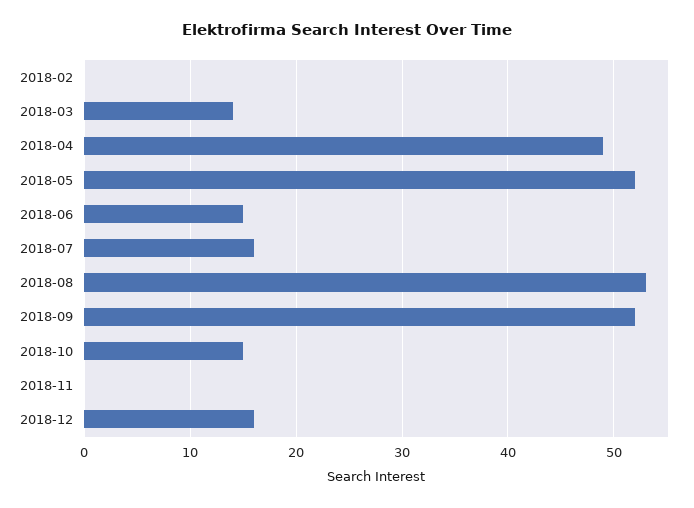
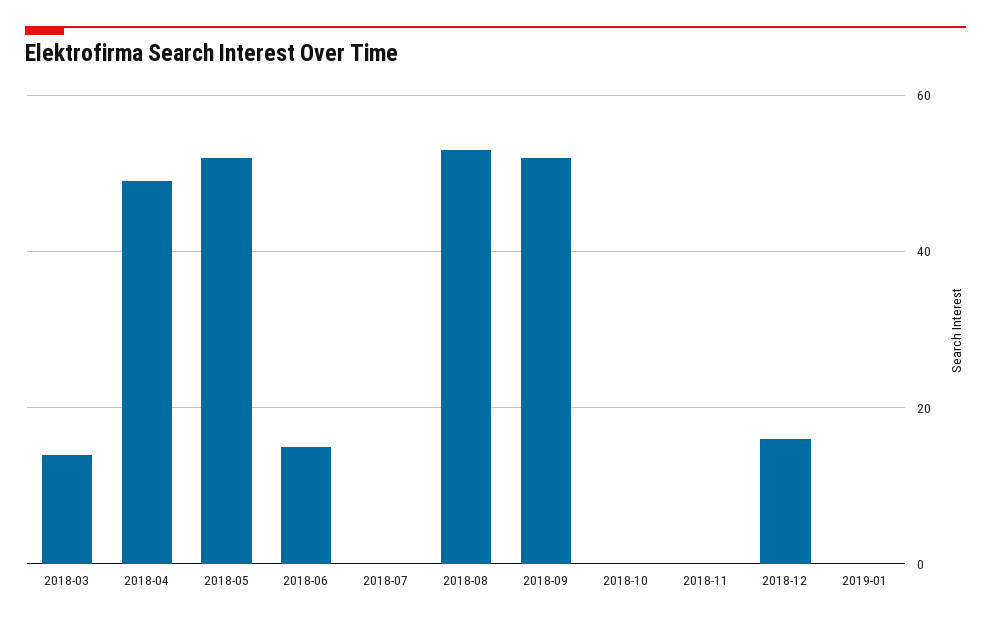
2018-02: 0 -> none
2018-07: 16 -> 0
2018-10: 15 -> 0
2019-01: none -> 0

